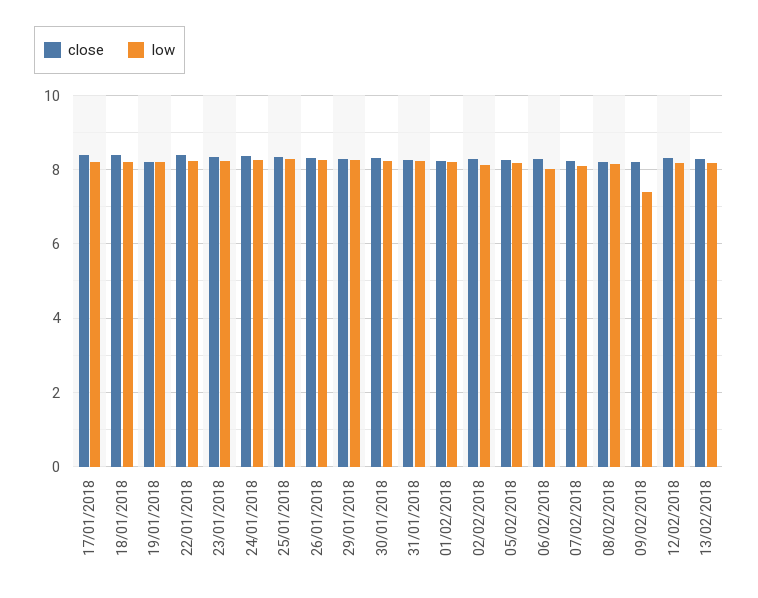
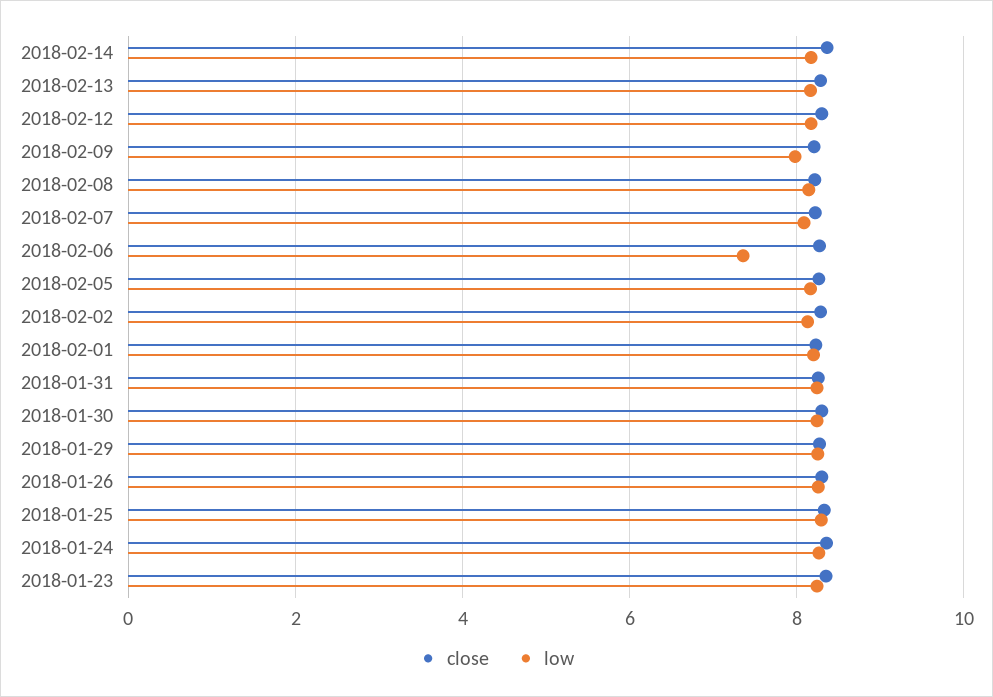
close, 17/01/2018: 8.4 -> none
low, 17/01/2018: 8.2 -> none
close, 18/01/2018: 8.4 -> none
low, 18/01/2018: 8.2 -> none
close, 19/01/2018: 8.2 -> none
low, 19/01/2018: 8.2 -> none
close, 22/01/2018: 8.4 -> none
low, 22/01/2018: 8.2 -> none
low, 06/02/2018: 8 -> 7.4
low, 09/02/2018: 7.4 -> 8
close, 2018-02-14: none -> 8.4
low, 2018-02-14: none -> 8.2

